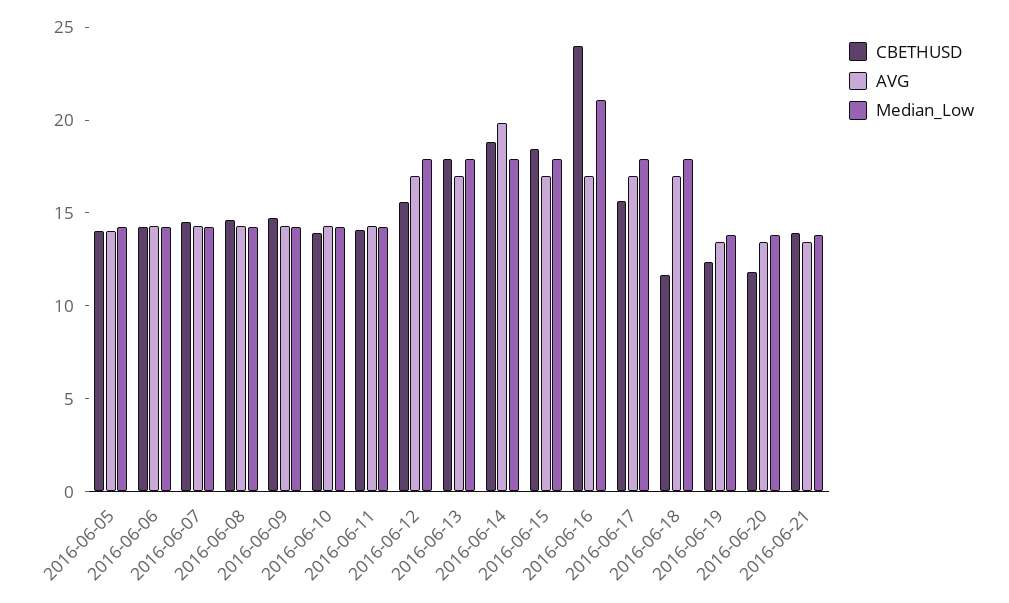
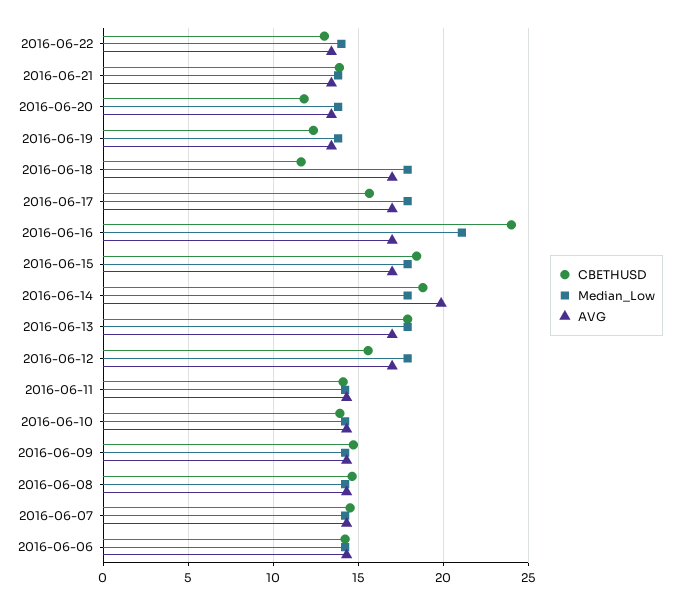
CBETHUSD, 2016-06-05: 14 -> none
AVG, 2016-06-05: 14 -> none
Median_Low, 2016-06-05: 14 -> none
CBETHUSD, 2016-06-22: none -> 13
Median_Low, 2016-06-22: none -> 14
AVG, 2016-06-22: none -> 13.5

